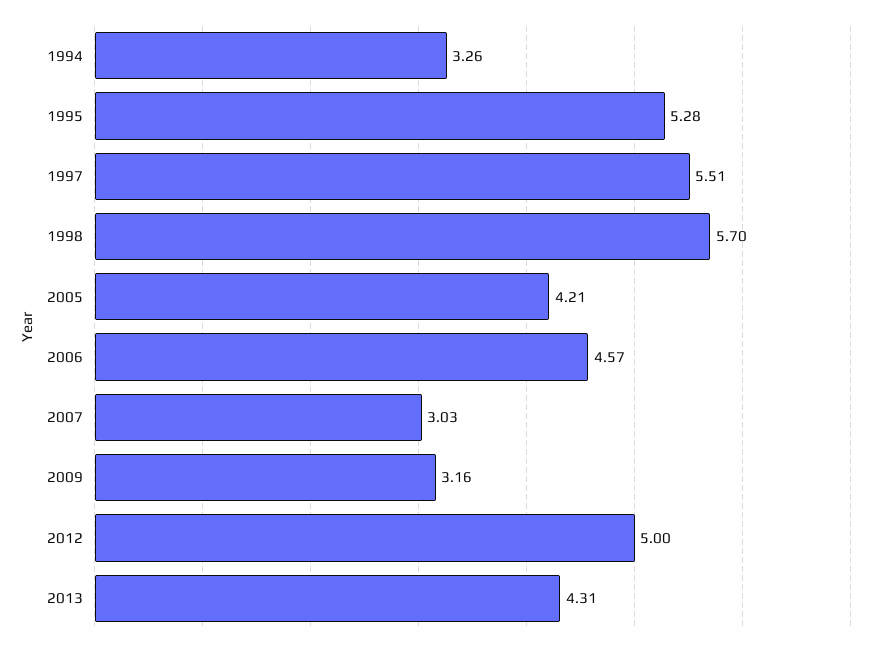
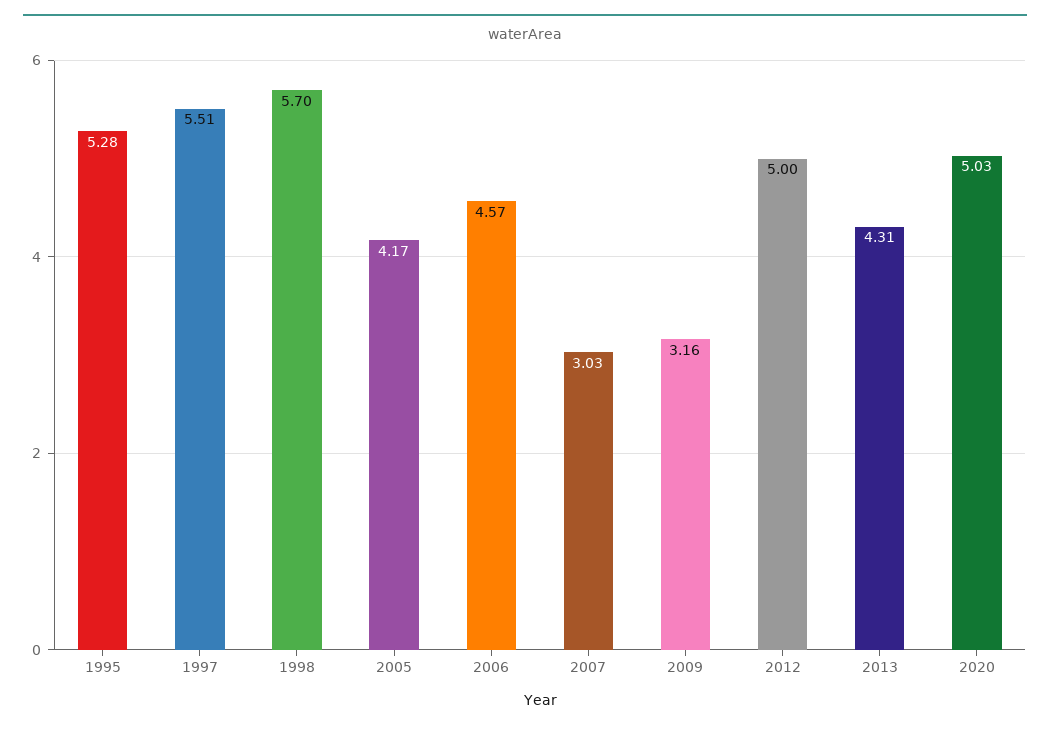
1994: 3.26 -> none
2005: 4.21 -> 4.17
2020: none -> 5.03

